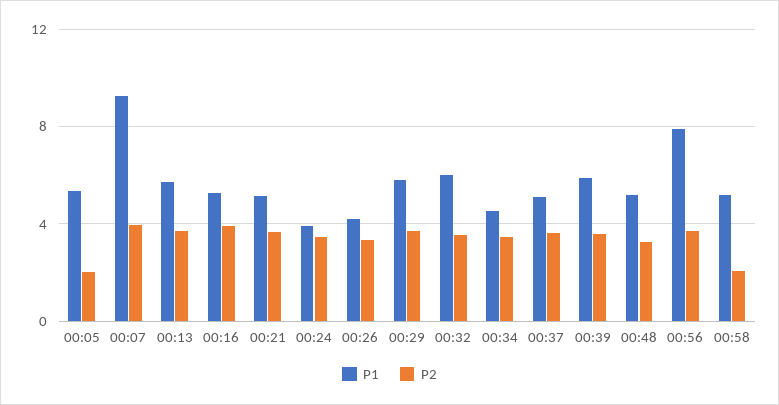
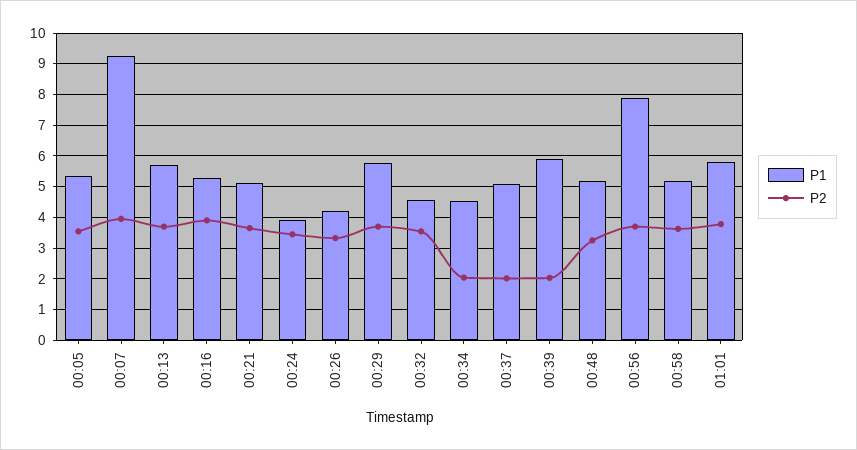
P2, 00:05: 2 -> 3.6
P1, 00:32: 6 -> 4.6
P2, 00:34: 3.5 -> 2
P2, 00:37: 3.5 -> 2
P2, 00:39: 3.5 -> 2
P2, 00:58: 2 -> 3.6
P1, 01:01: none -> 5.8
P2, 01:01: none -> 3.8

